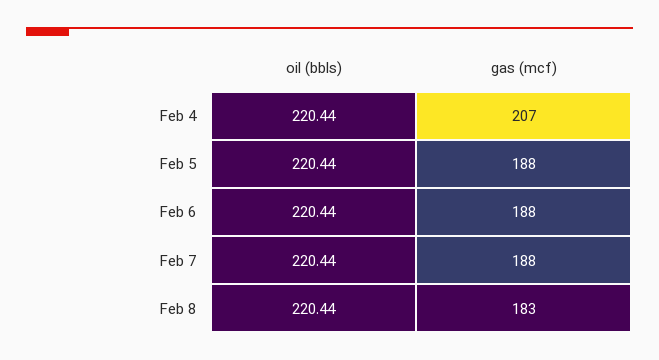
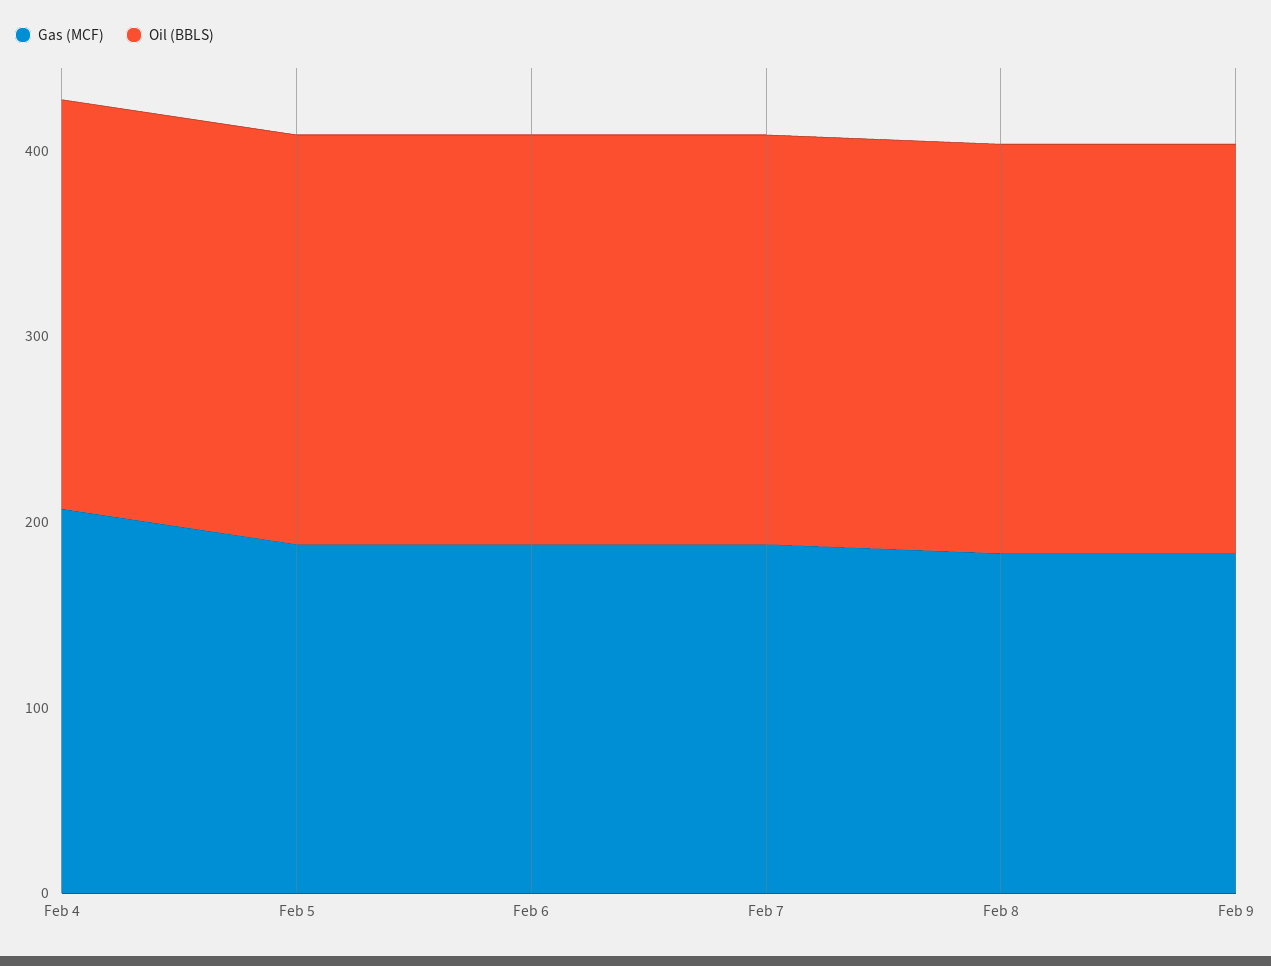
gas (mcf), Feb 9: none -> 180
oil (bbls), Feb 9: none -> 220

